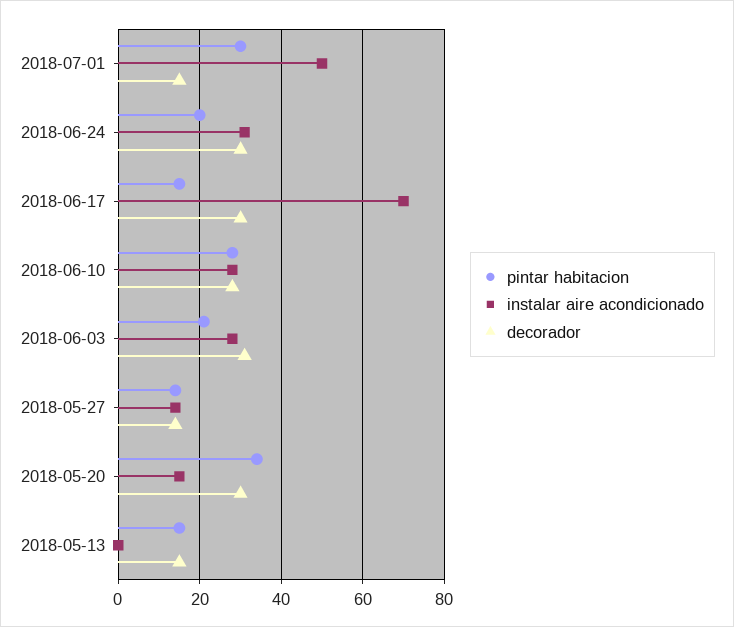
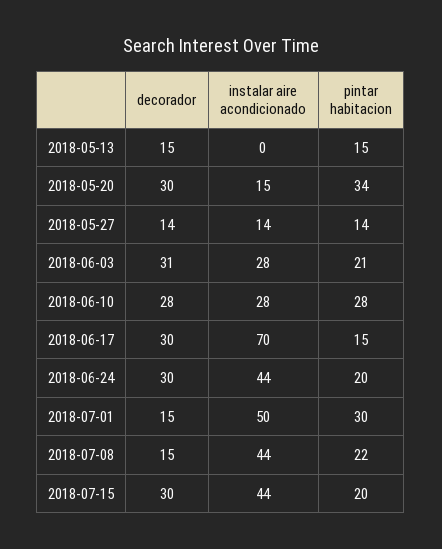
instalar aire acondicionado, 2018-06-24: 30 -> 44
decorador, 2018-07-08: none -> 15
instalar aire acondicionado, 2018-07-08: none -> 44
pintar habitacion, 2018-07-08: none -> 22
decorador, 2018-07-15: none -> 30
instalar aire acondicionado, 2018-07-15: none -> 44
pintar habitacion, 2018-07-15: none -> 20

